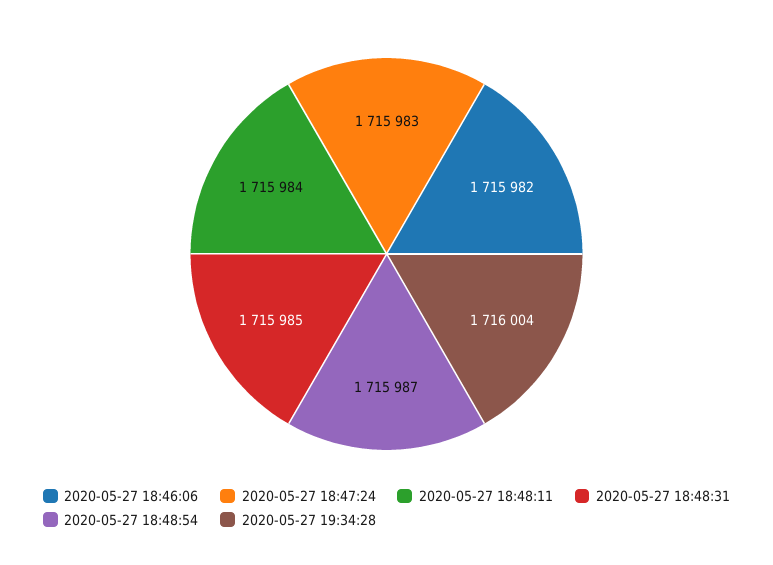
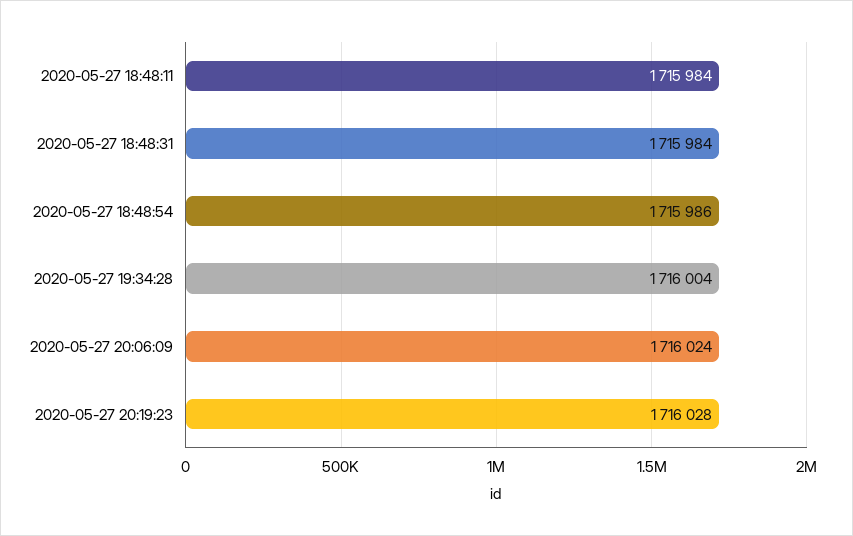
2020-05-27 18:46:06: 1715982 -> none
2020-05-27 18:47:24: 1715983 -> none
2020-05-27 18:48:31: 1715985 -> 1715984
2020-05-27 18:48:54: 1715987 -> 1715986
2020-05-27 20:06:09: none -> 1716024
2020-05-27 20:19:23: none -> 1716028

